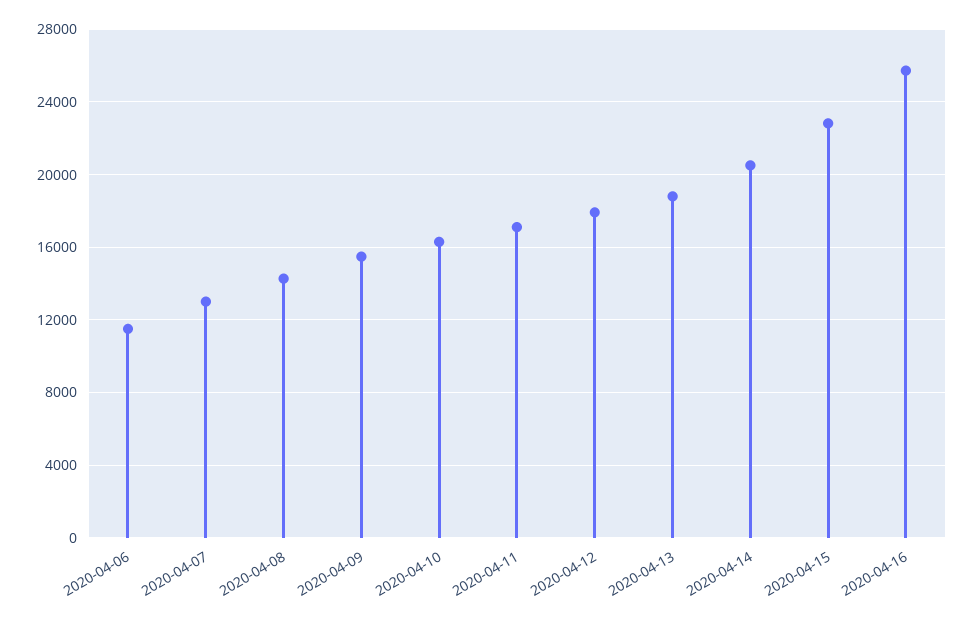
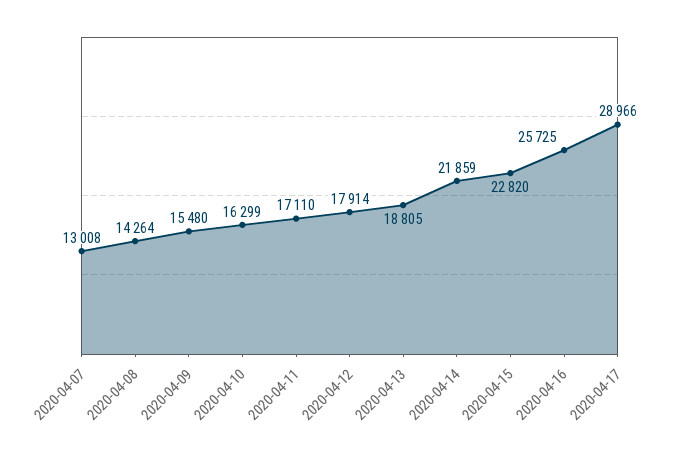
2020-04-06: 11500 -> none
2020-04-14: 20500 -> 21859
2020-04-17: none -> 28966

